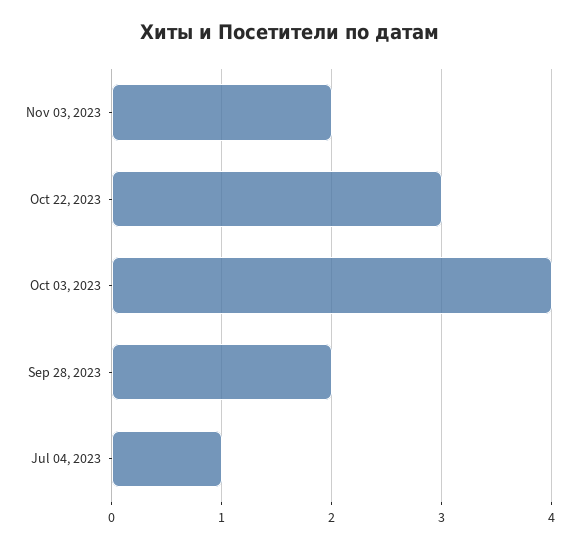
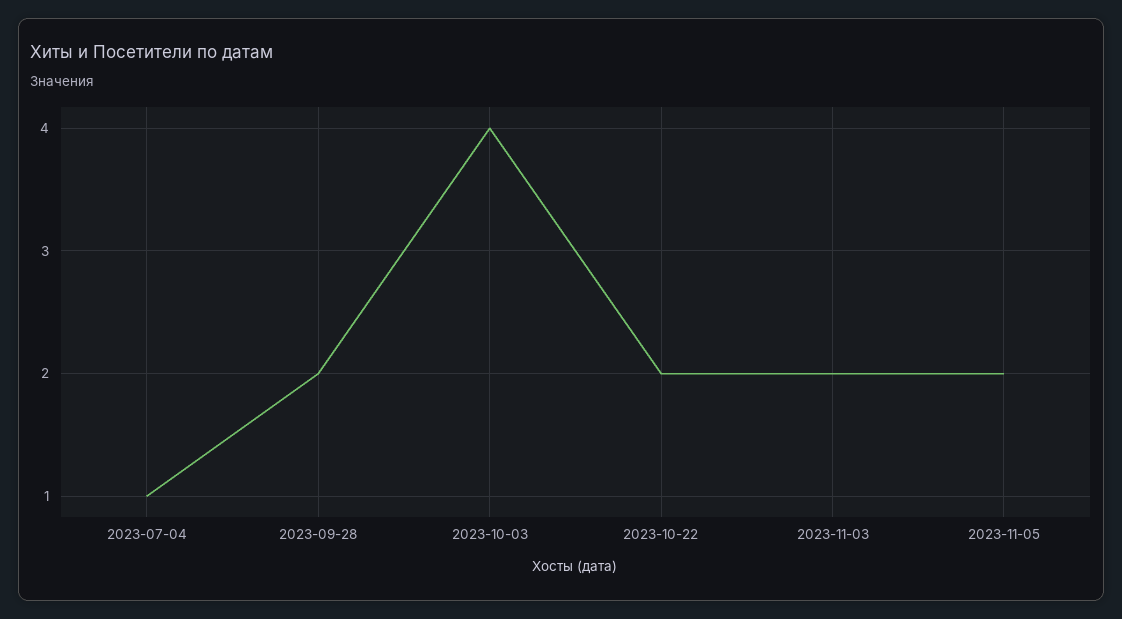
Oct 22, 2023: 3 -> 2
2023-11-05: none -> 2

